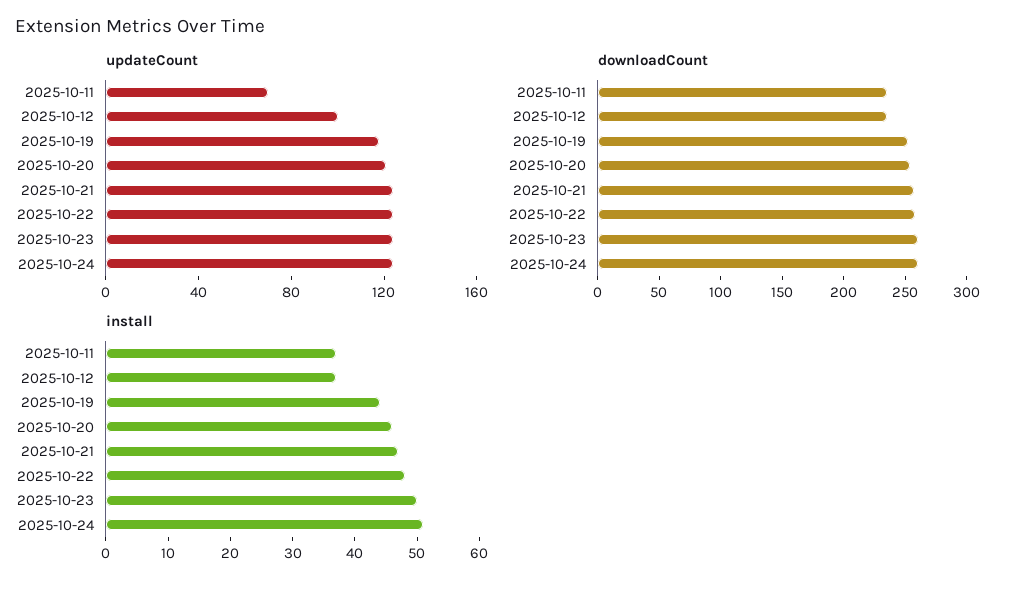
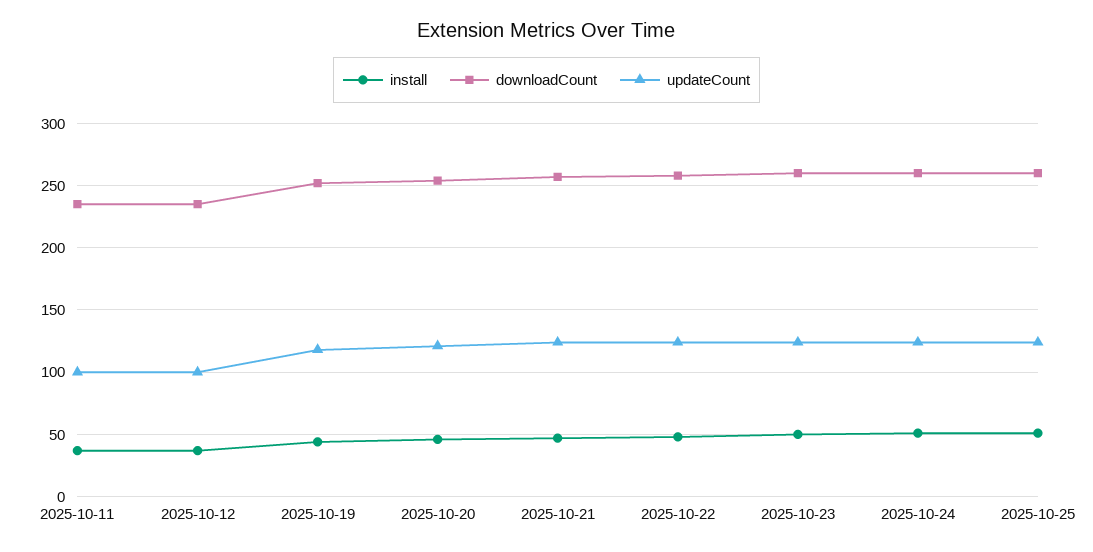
updateCount, 2025-10-11: 70 -> 100
install, 2025-10-25: none -> 50
downloadCount, 2025-10-25: none -> 260
updateCount, 2025-10-25: none -> 125

